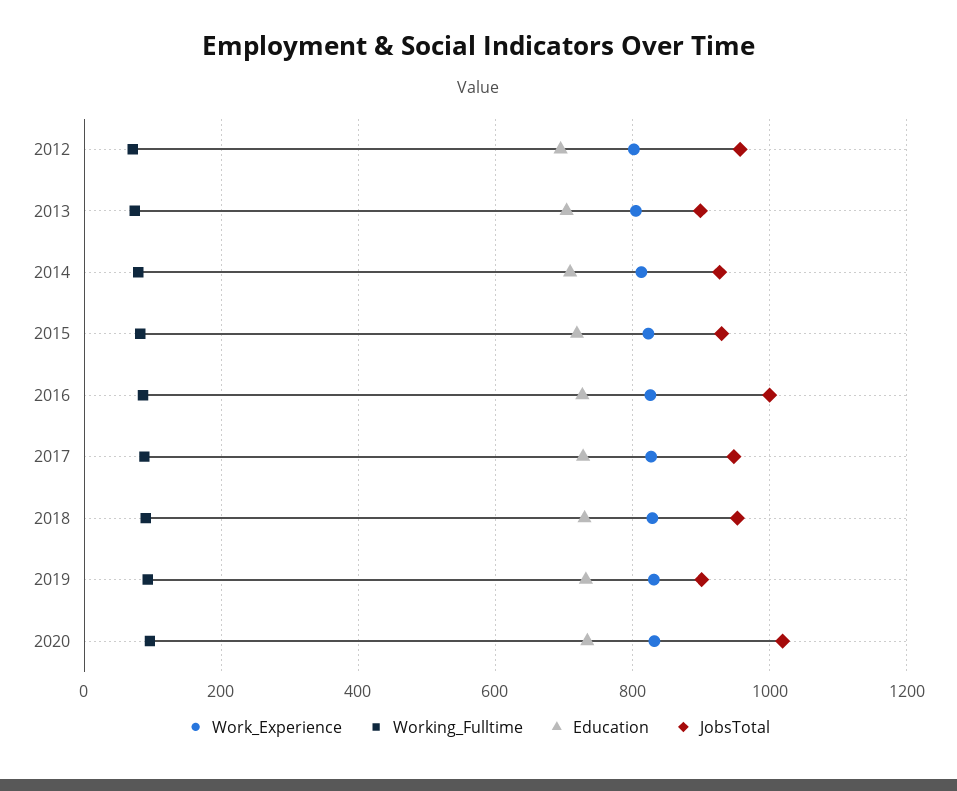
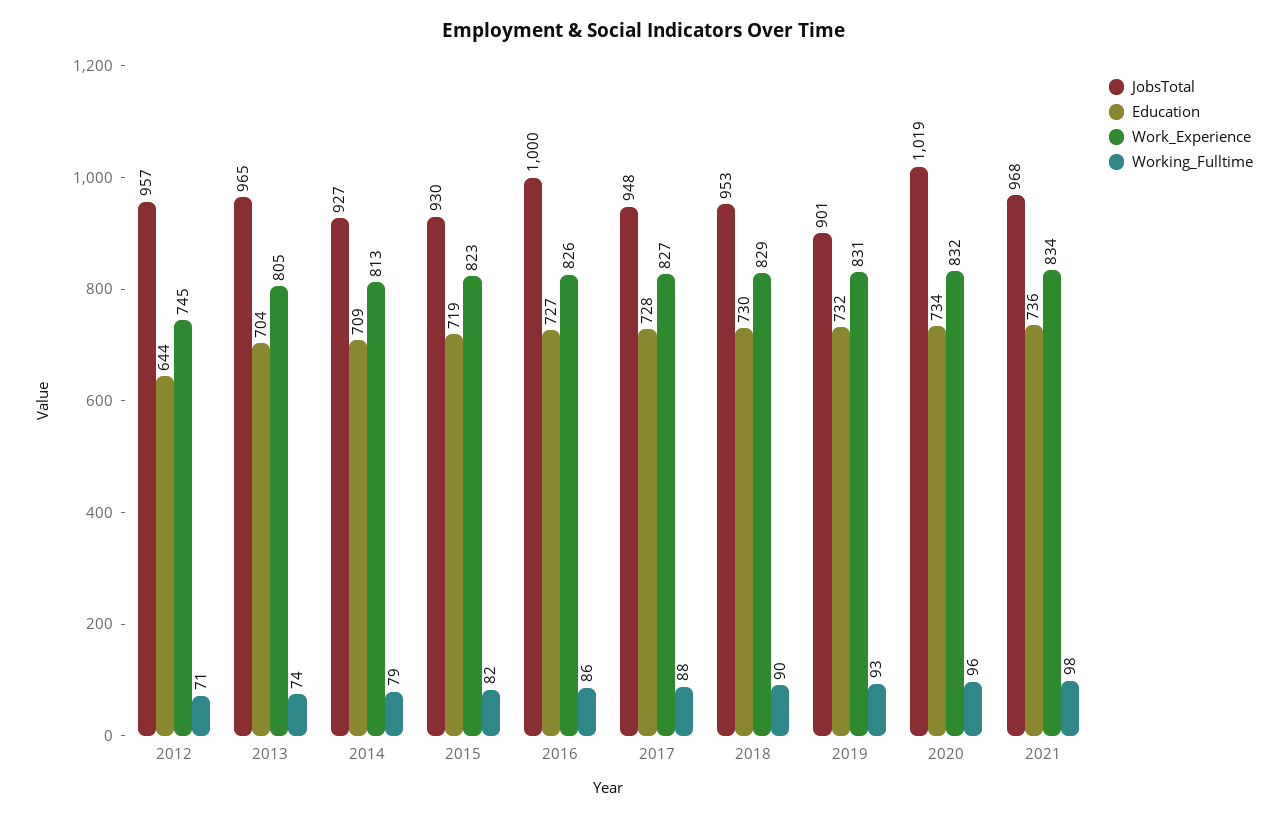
Work_Experience, 2012: 800 -> 745
Education, 2012: 700 -> 644
JobsTotal, 2013: 900 -> 965
JobsTotal, 2021: none -> 968
Education, 2021: none -> 736
Work_Experience, 2021: none -> 834
Working_Fulltime, 2021: none -> 98

